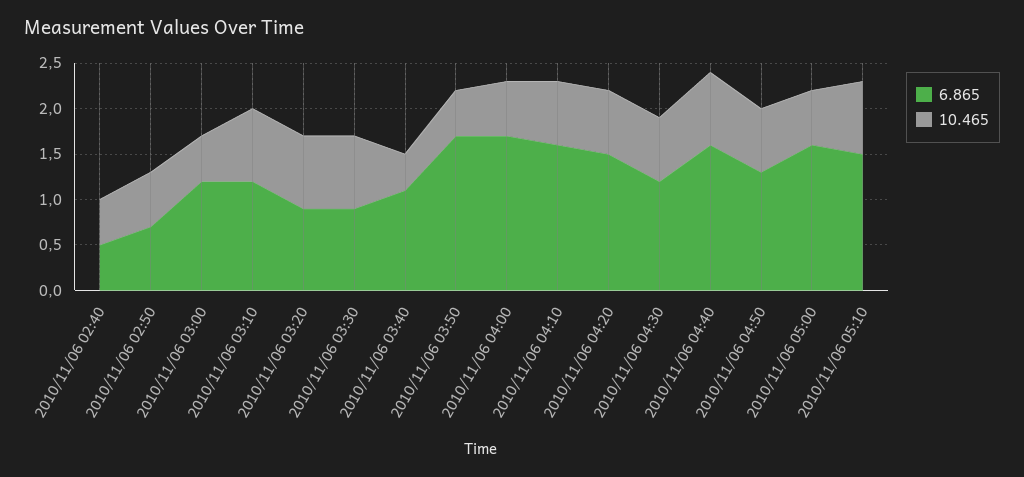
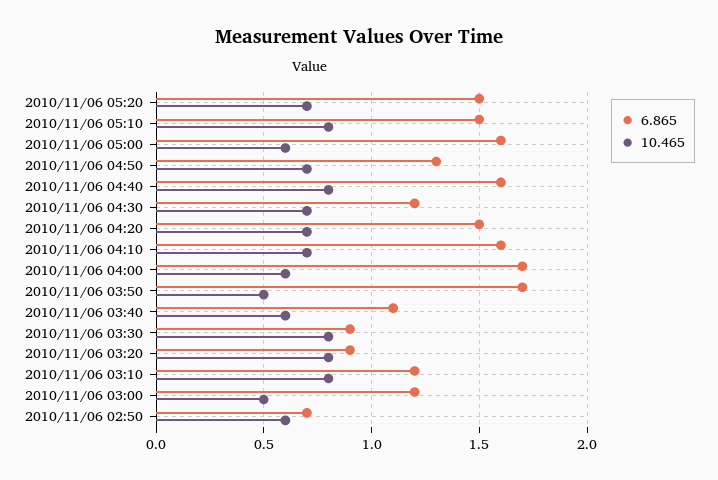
6.865, 2010/11/06 02:40: 0.5 -> none
10.465, 2010/11/06 02:40: 0.5 -> none
10.465, 2010/11/06 03:40: 0.4 -> 0.6
6.865, 2010/11/06 05:20: none -> 1.5
10.465, 2010/11/06 05:20: none -> 0.7

